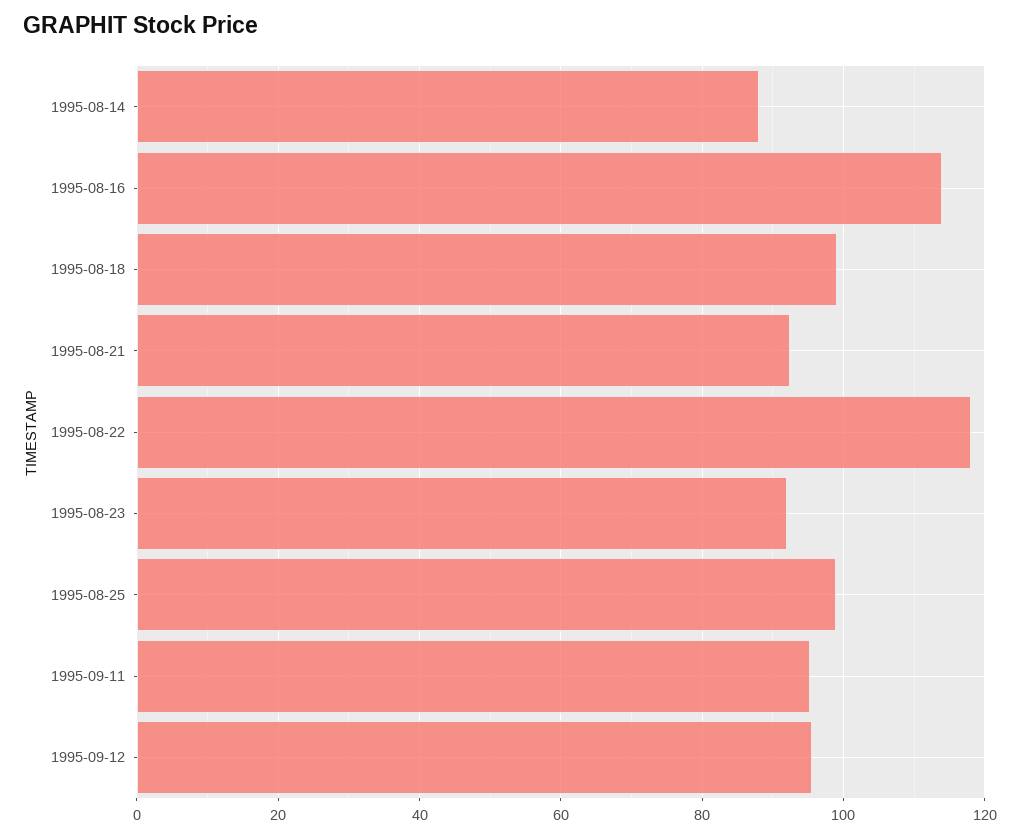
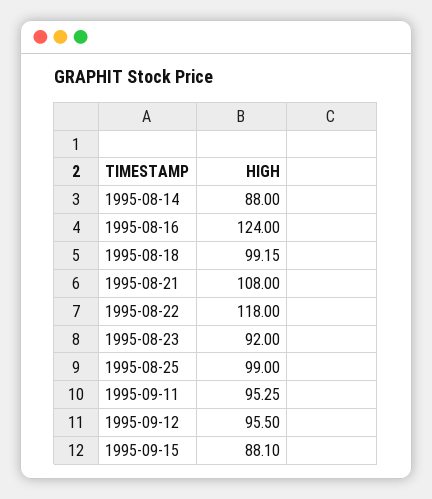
1995-08-16: 114 -> 124
1995-08-21: 92 -> 108
1995-09-15: none -> 88.1

